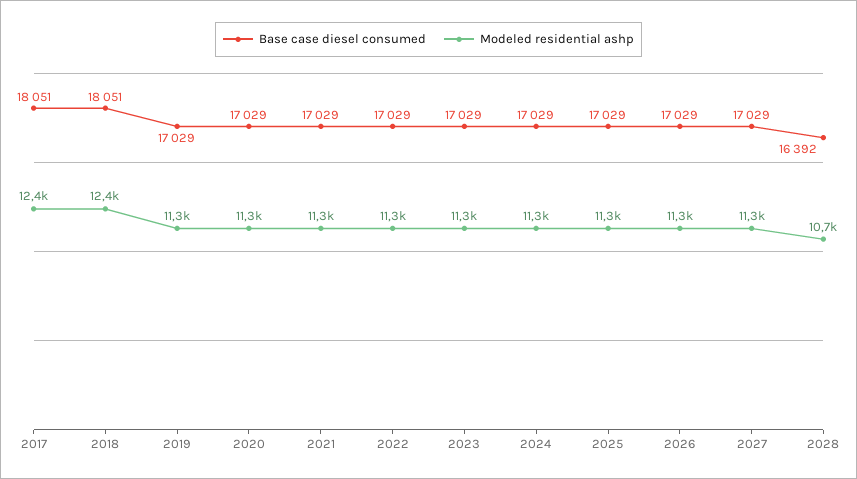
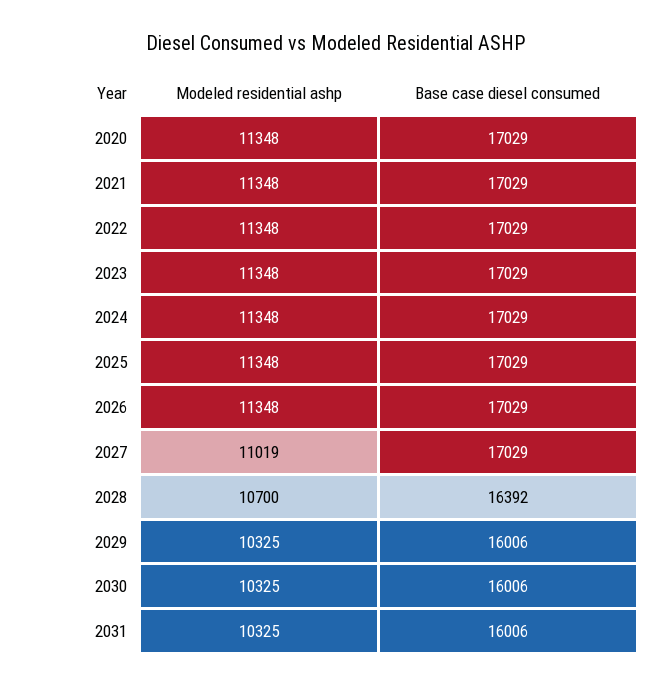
Base case diesel consumed, 2017: 18051 -> none
Modeled residential ashp, 2017: 12400 -> none
Base case diesel consumed, 2018: 18051 -> none
Modeled residential ashp, 2018: 12400 -> none
Base case diesel consumed, 2019: 17029 -> none
Modeled residential ashp, 2019: 11300 -> none
Modeled residential ashp, 2027: 11300 -> 11019
Modeled residential ashp, 2029: none -> 10325
Base case diesel consumed, 2029: none -> 16006
Modeled residential ashp, 2030: none -> 10325
Base case diesel consumed, 2030: none -> 16006
Modeled residential ashp, 2031: none -> 10325
Base case diesel consumed, 2031: none -> 16006

